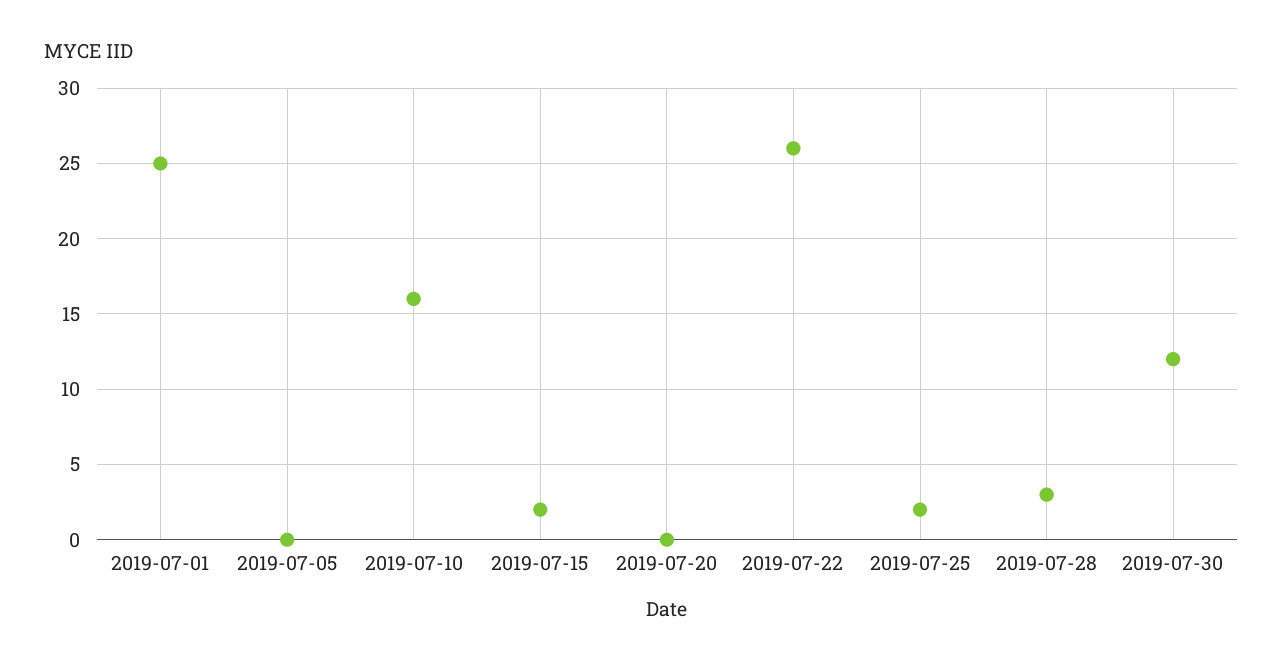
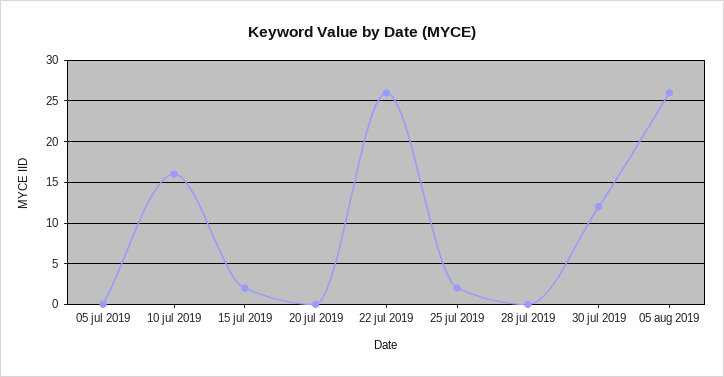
2019-07-01: 25 -> none
2019-07-28: 3 -> 0
05 aug 2019: none -> 26

